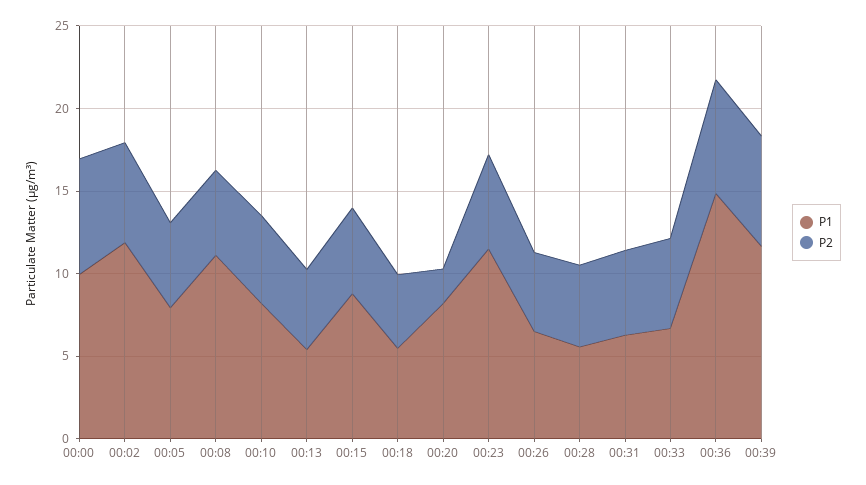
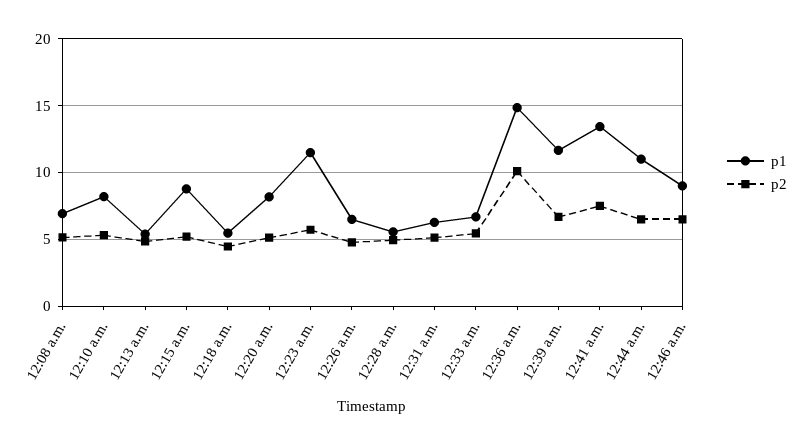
P1, 00:00: 10 -> none
P2, 00:00: 7 -> none
P1, 00:02: 12 -> none
P2, 00:02: 6 -> none
P1, 00:05: 8 -> none
P2, 00:05: 5 -> none
P1, 00:08: 11 -> 7
P2, 00:20: 2 -> 5
P2, 00:36: 7 -> 10
P1, 12:41 a.m.: none -> 13.5
P2, 12:41 a.m.: none -> 7.5
P1, 12:44 a.m.: none -> 11
P2, 12:44 a.m.: none -> 6.5
P1, 12:46 a.m.: none -> 9
P2, 12:46 a.m.: none -> 6.5

